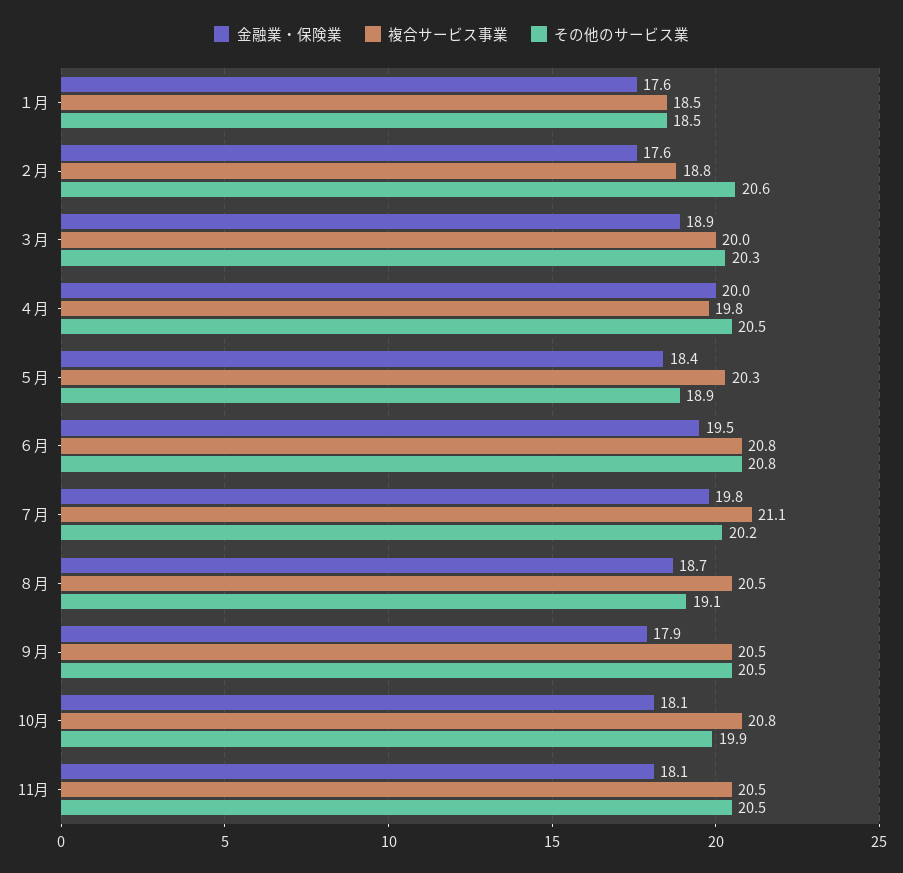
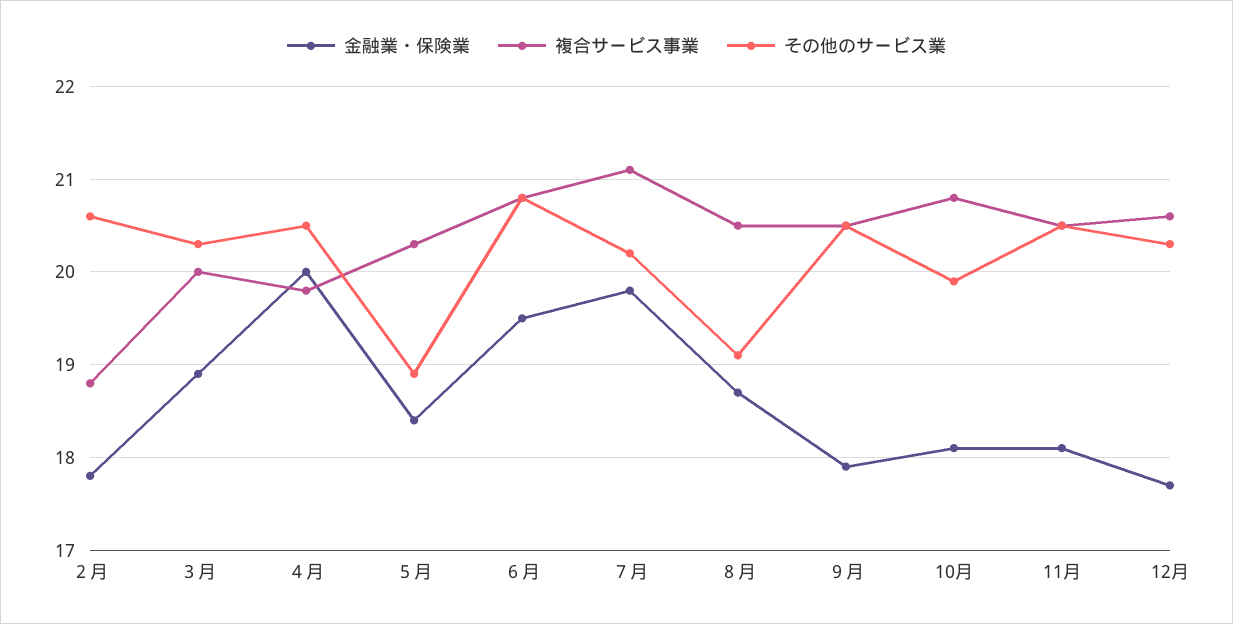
金融業・保険業, １月: 17.6 -> none
複合サービス事業, １月: 18.5 -> none
その他のサービス業, １月: 18.5 -> none
金融業・保険業, ２月: 17.6 -> 17.8
金融業・保険業, 12月: none -> 17.7
複合サービス事業, 12月: none -> 20.6
その他のサービス業, 12月: none -> 20.3

